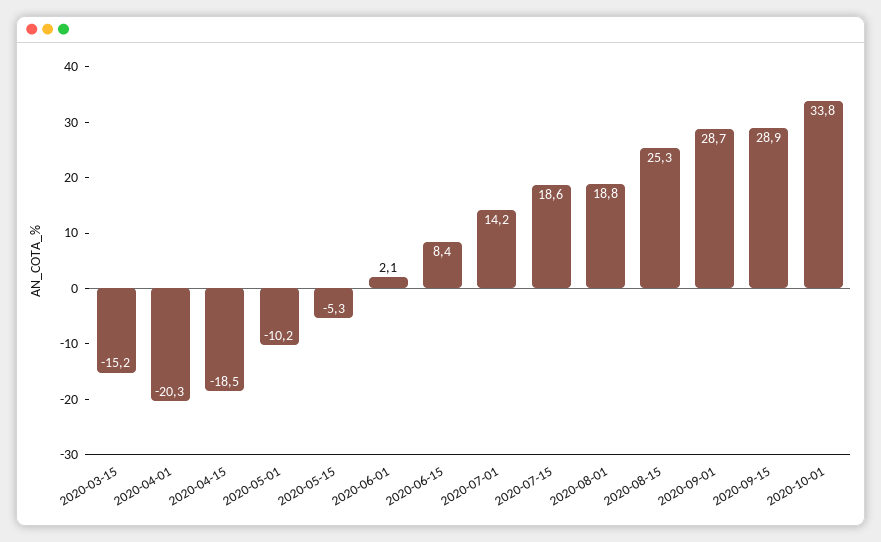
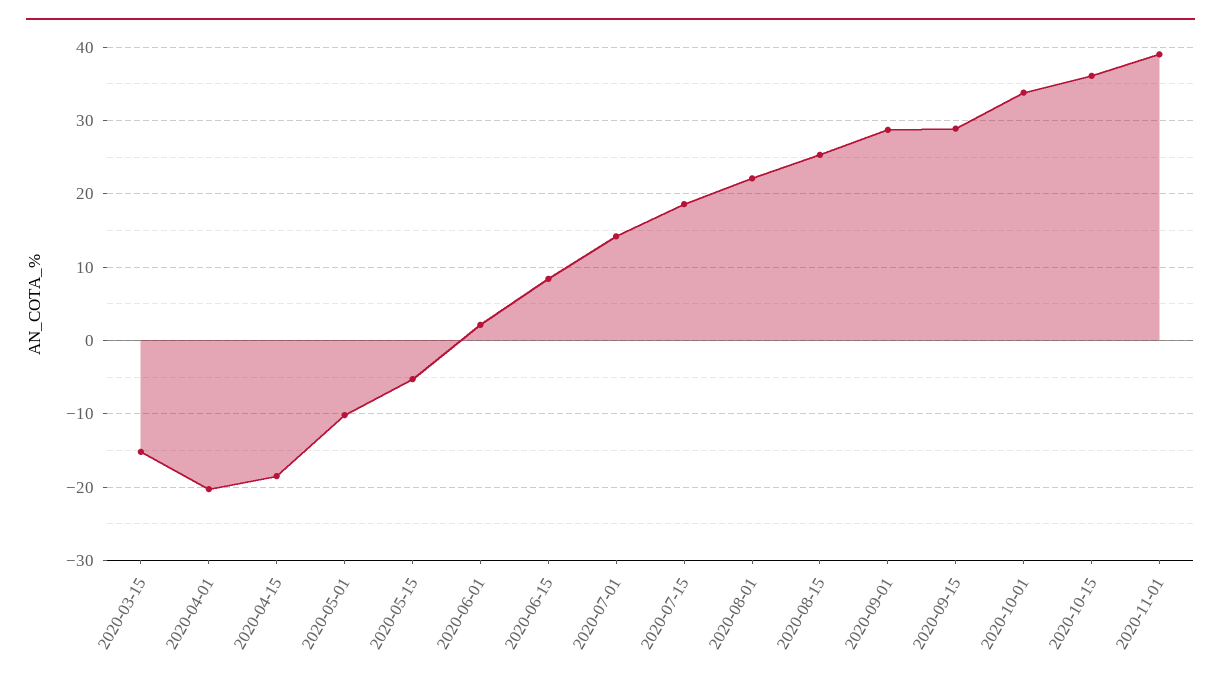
2020-08-01: 18.8 -> 22
2020-10-15: none -> 36
2020-11-01: none -> 39

